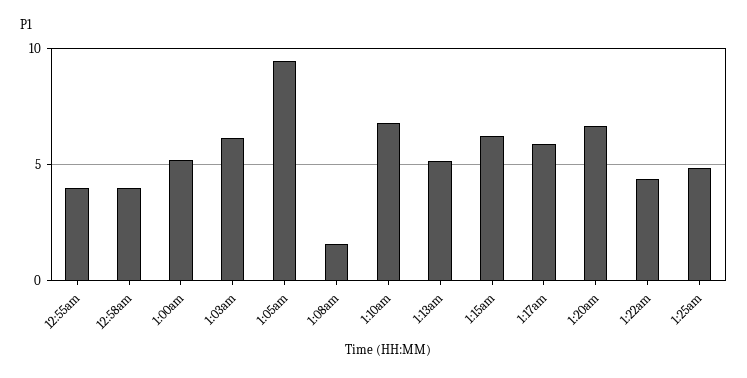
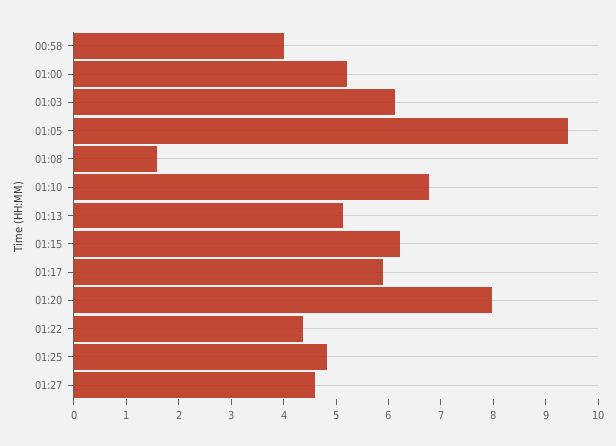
12:55am: 4 -> none
1:20am: 6.5 -> 8
01:27: none -> 4.6

